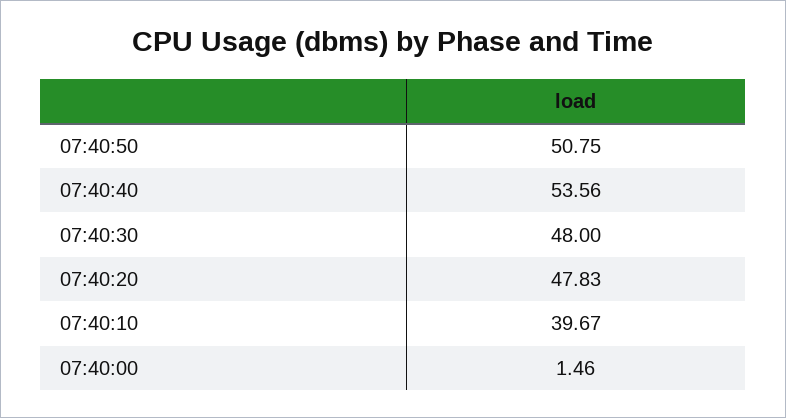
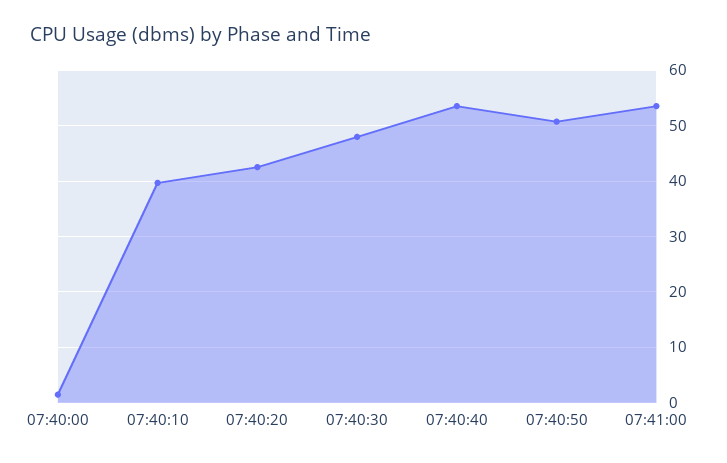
07:40:20: 47.83 -> 42
07:41:00: none -> 54

